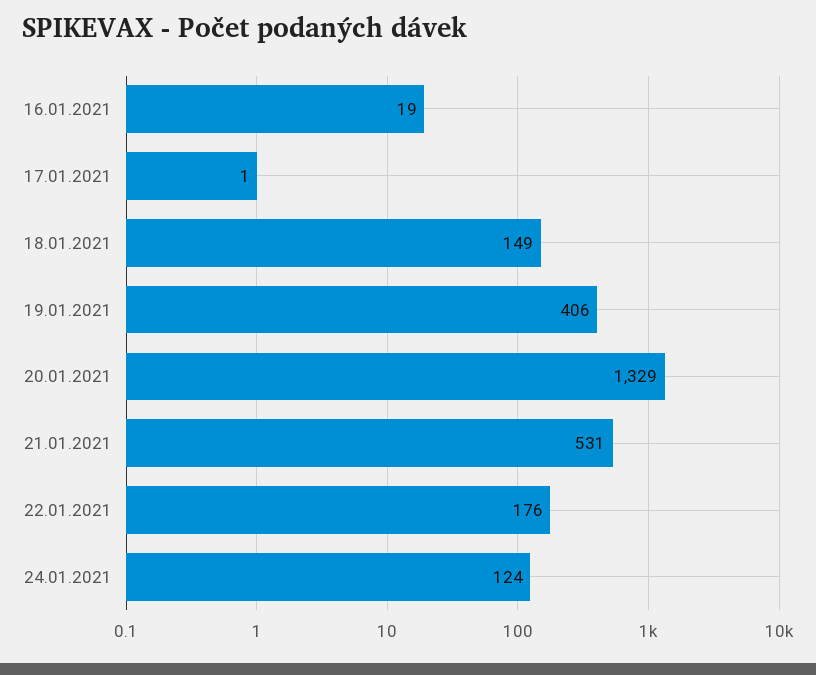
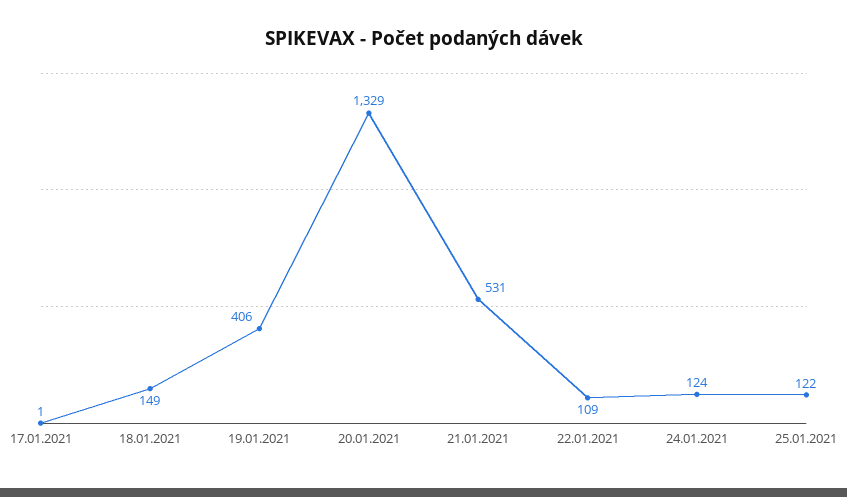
16.01.2021: 19 -> none
22.01.2021: 176 -> 109
25.01.2021: none -> 122

